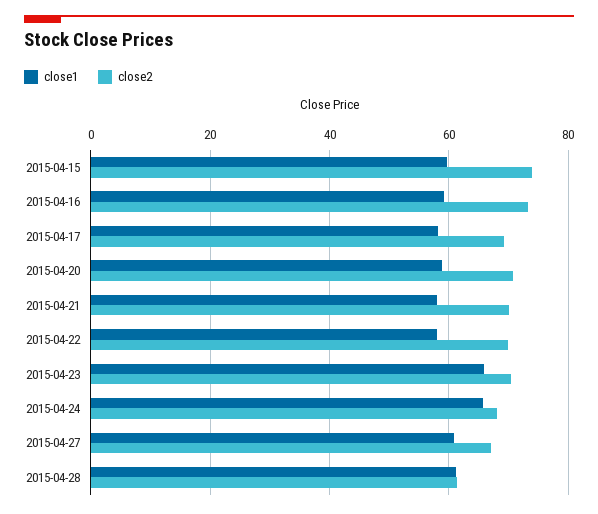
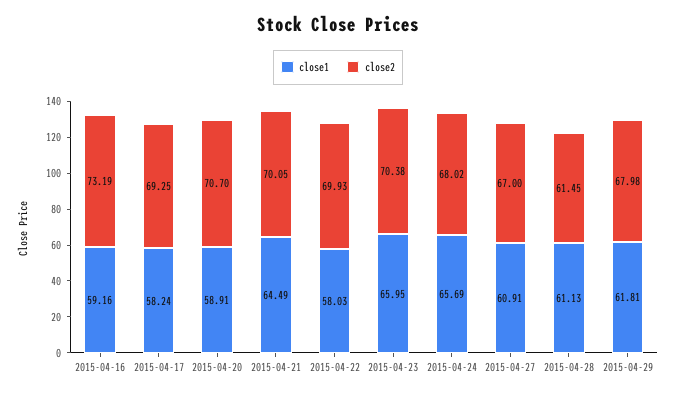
close1, 2015-04-15: 60 -> none
close2, 2015-04-15: 74 -> none
close1, 2015-04-21: 58 -> 64.49
close1, 2015-04-29: none -> 61.81
close2, 2015-04-29: none -> 67.98

